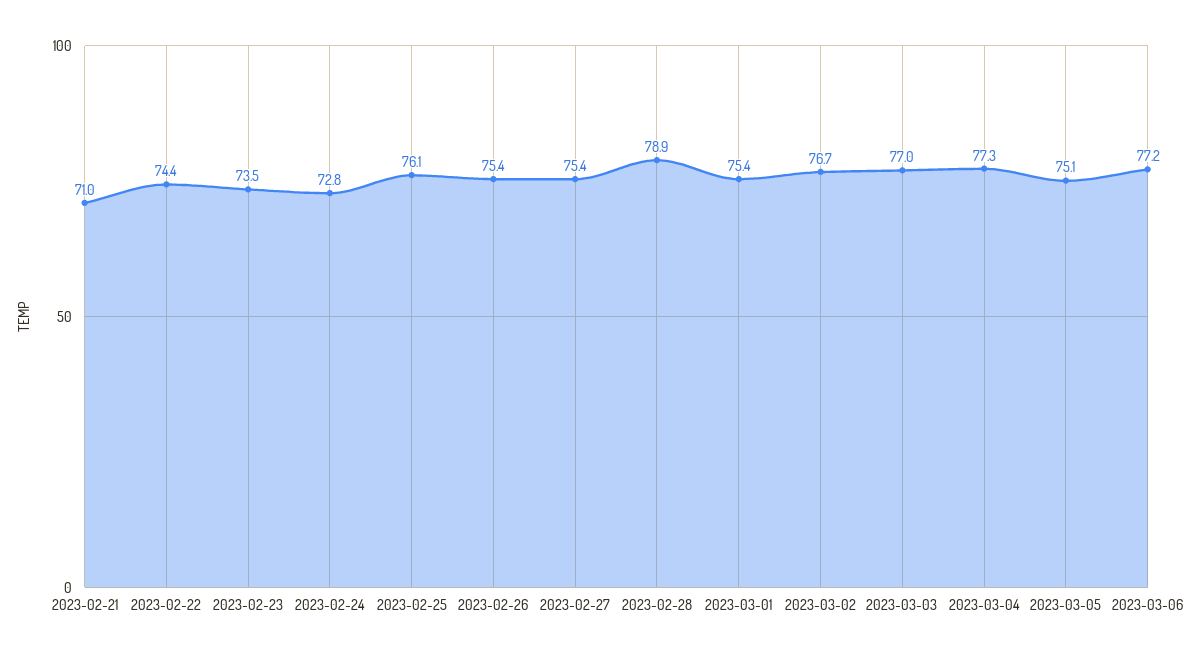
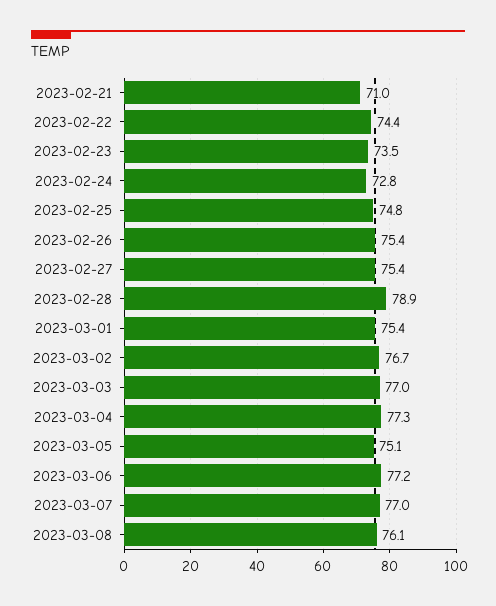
2023-02-25: 76.1 -> 74.8
2023-03-07: none -> 77
2023-03-08: none -> 76.1

